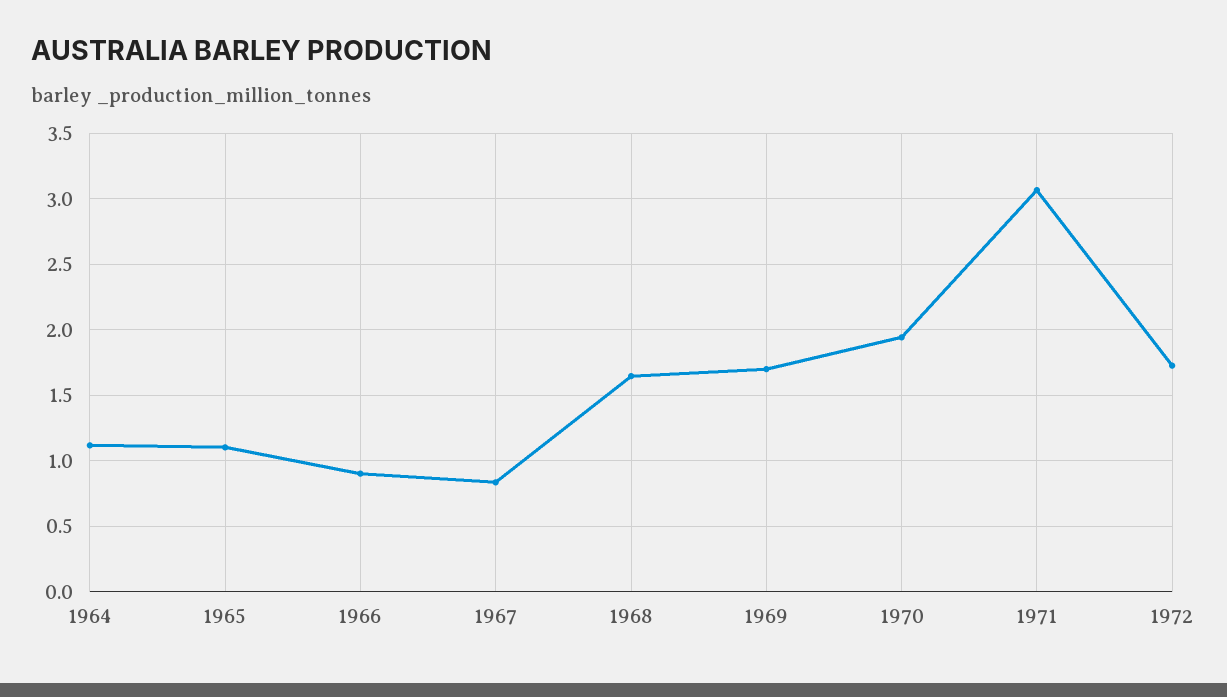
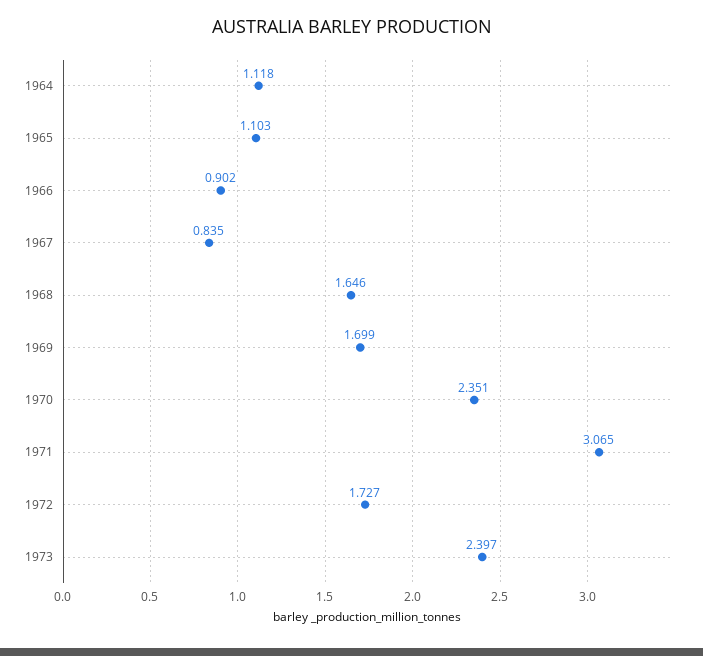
1970: 1.95 -> 2.351
1973: none -> 2.397

